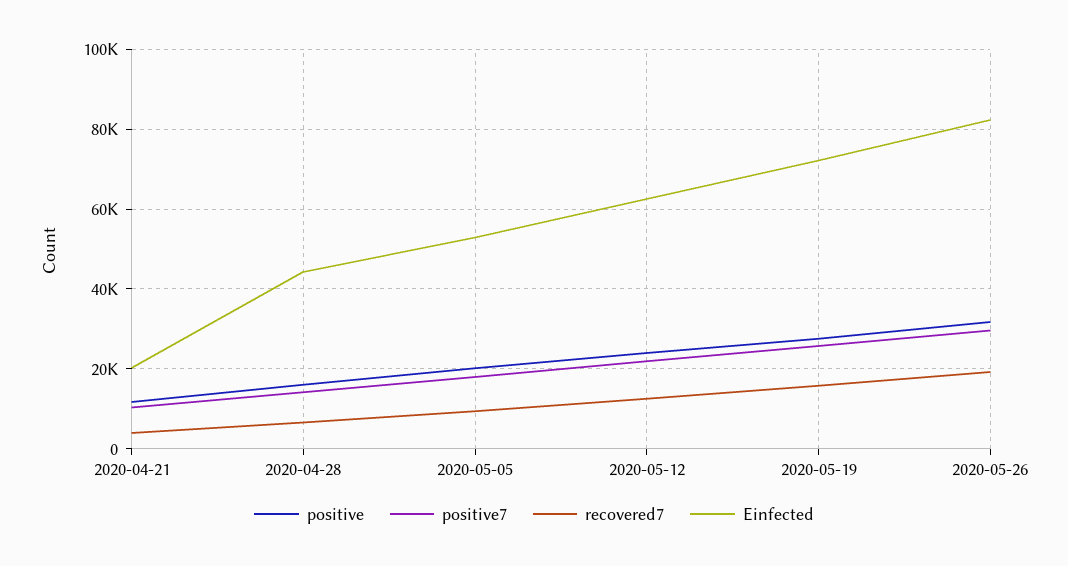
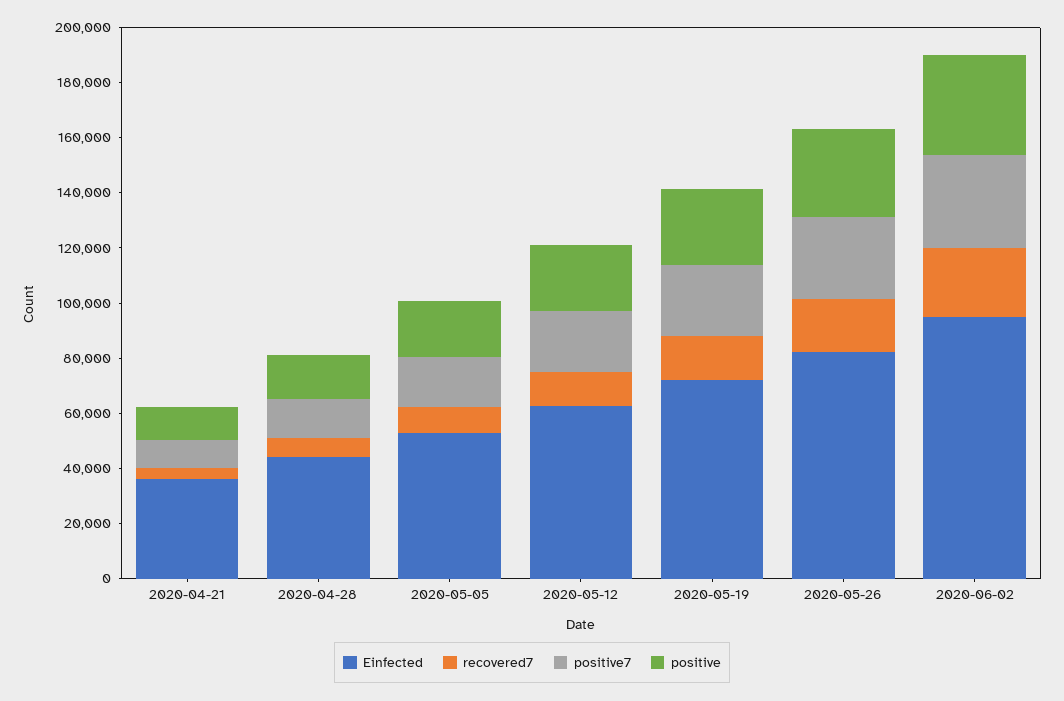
Einfected, 2020-04-21: 20000 -> 35000
Einfected, 2020-06-02: none -> 95000
recovered7, 2020-06-02: none -> 25000
positive7, 2020-06-02: none -> 35000
positive, 2020-06-02: none -> 35000

